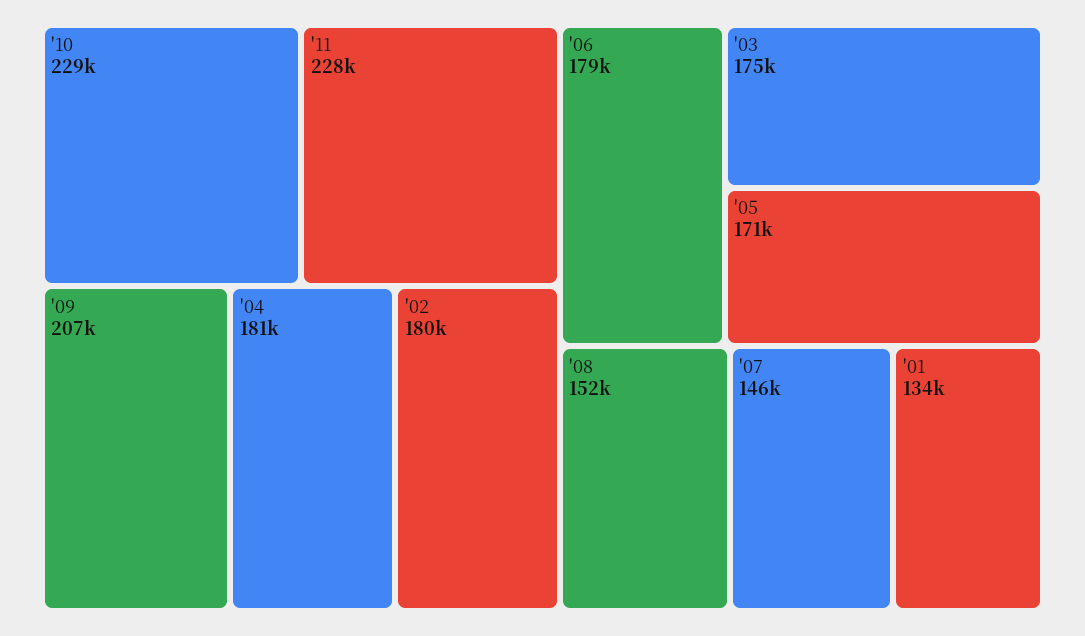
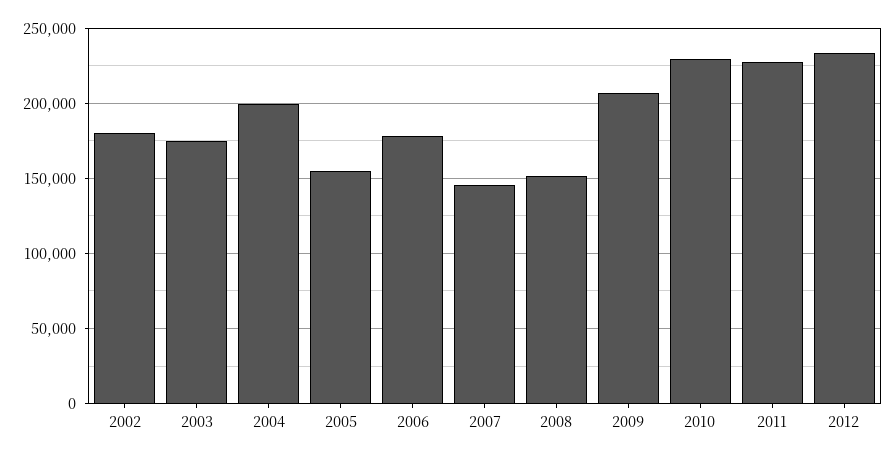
'04: 181000 -> 200000
'05: 171000 -> 155000
'01: 134000 -> none
2012: none -> 235000

